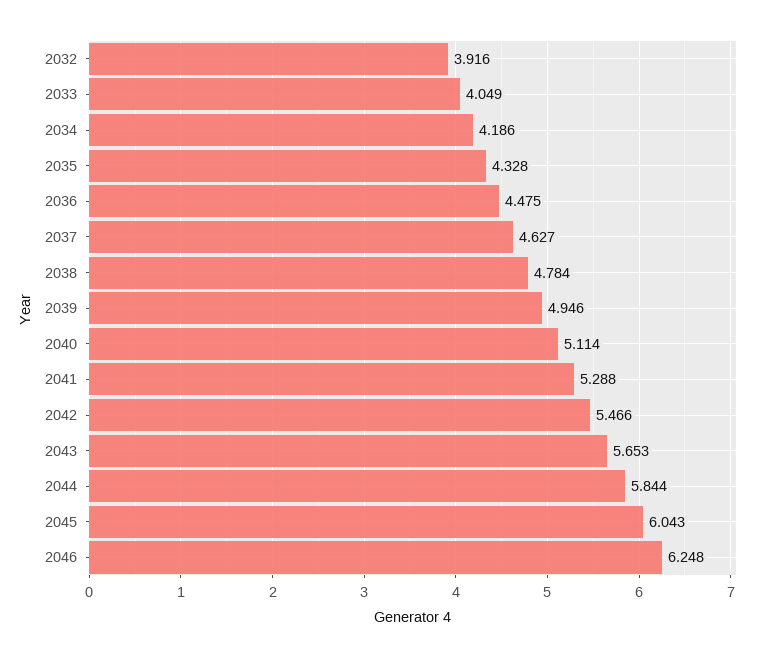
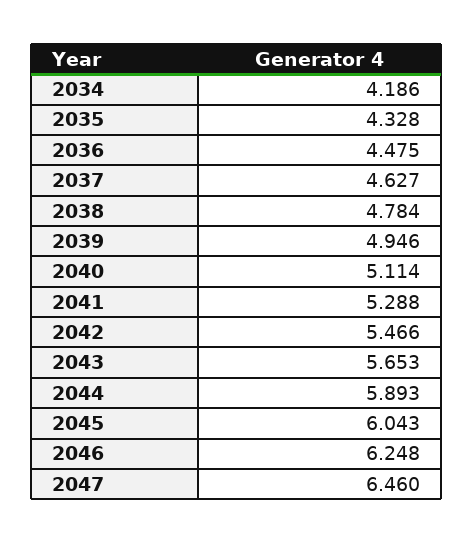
2032: 3.916 -> none
2033: 4.049 -> none
2044: 5.844 -> 5.893
2047: none -> 6.46

